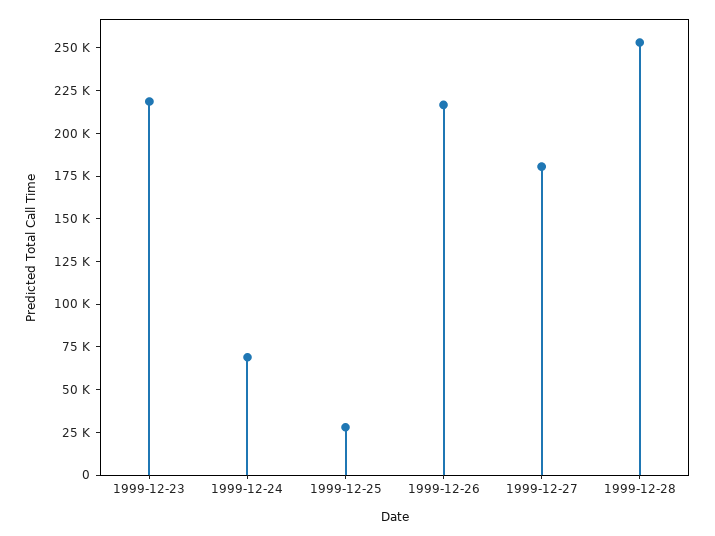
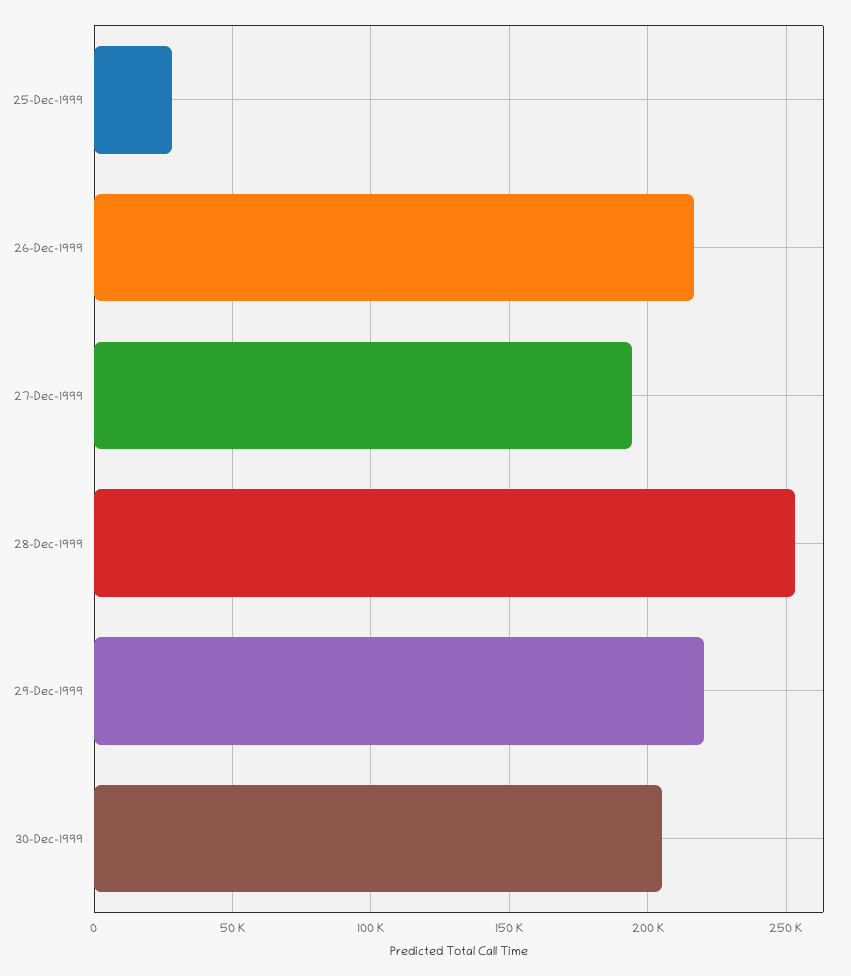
1999-12-23: 220000 -> none
1999-12-24: 70000 -> none
1999-12-27: 180000 -> 195000
29-Dec-1999: none -> 220000
30-Dec-1999: none -> 205000

